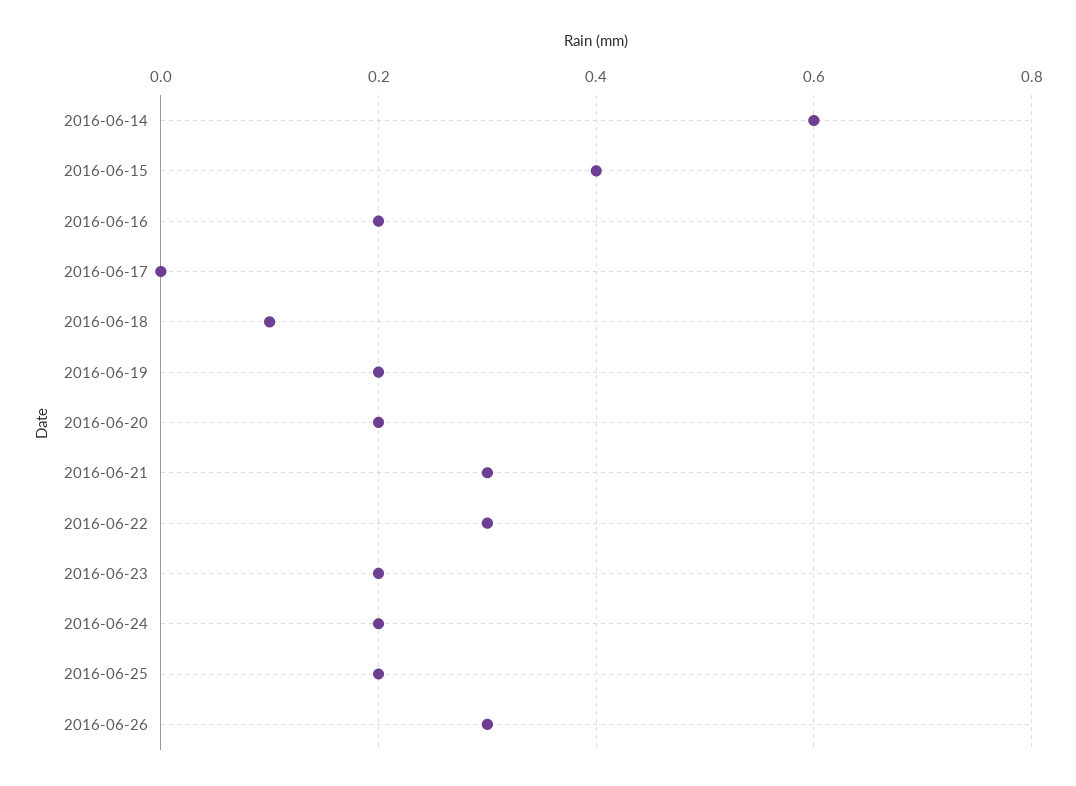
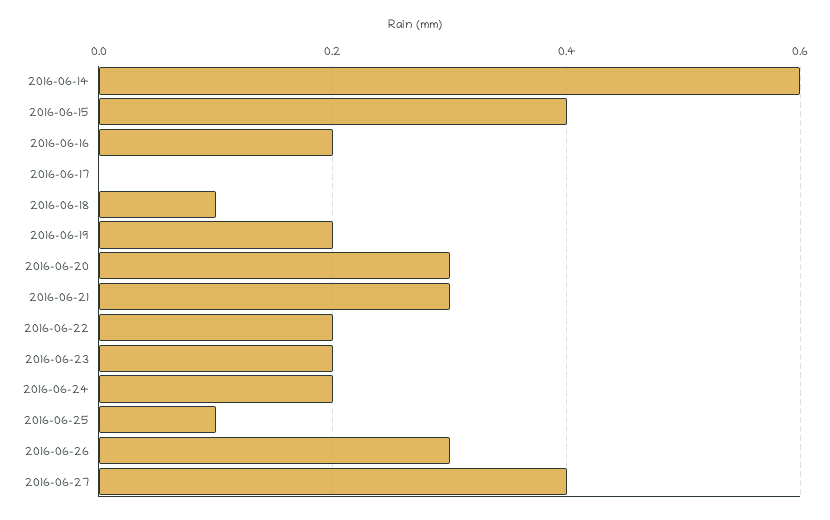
2016-06-20: 0.2 -> 0.3
2016-06-22: 0.3 -> 0.2
2016-06-25: 0.2 -> 0.1
2016-06-27: none -> 0.4

